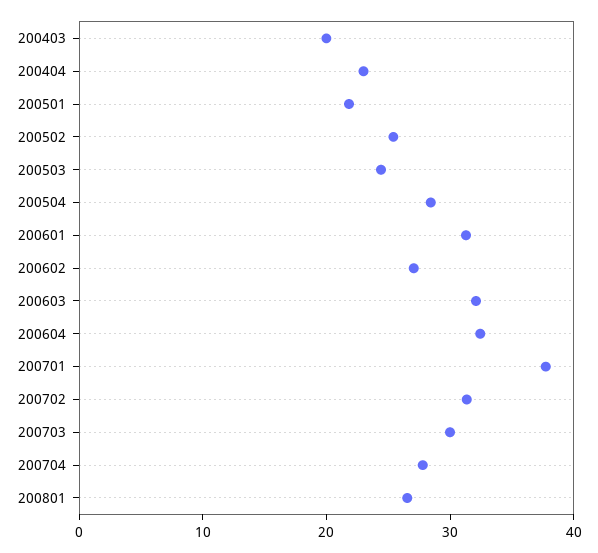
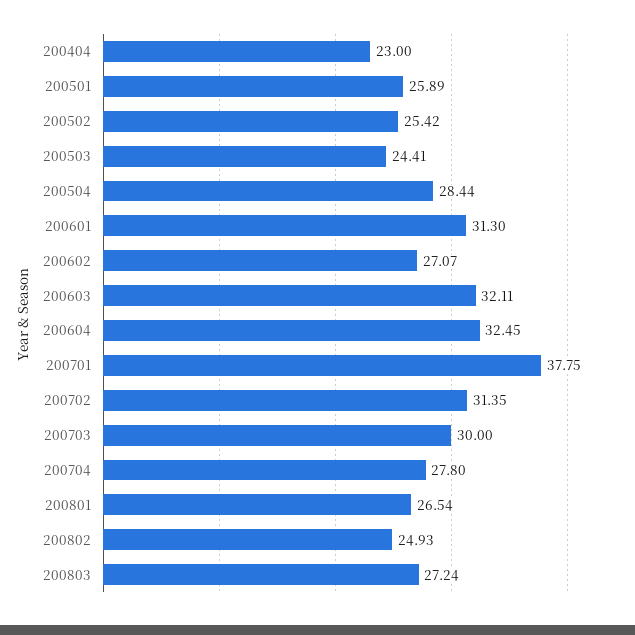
200403: 20 -> none
200501: 22 -> 25.89
200802: none -> 24.93
200803: none -> 27.24

